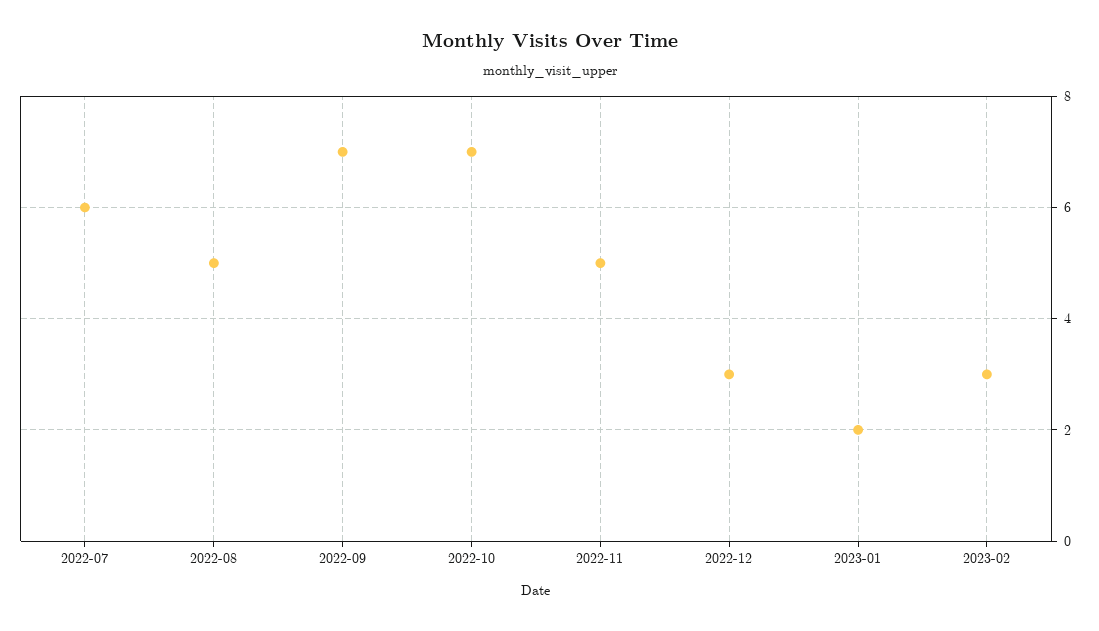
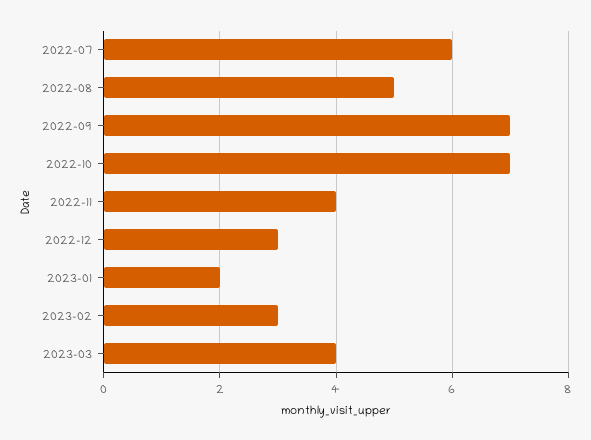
2022-11: 5 -> 4
2023-03: none -> 4

